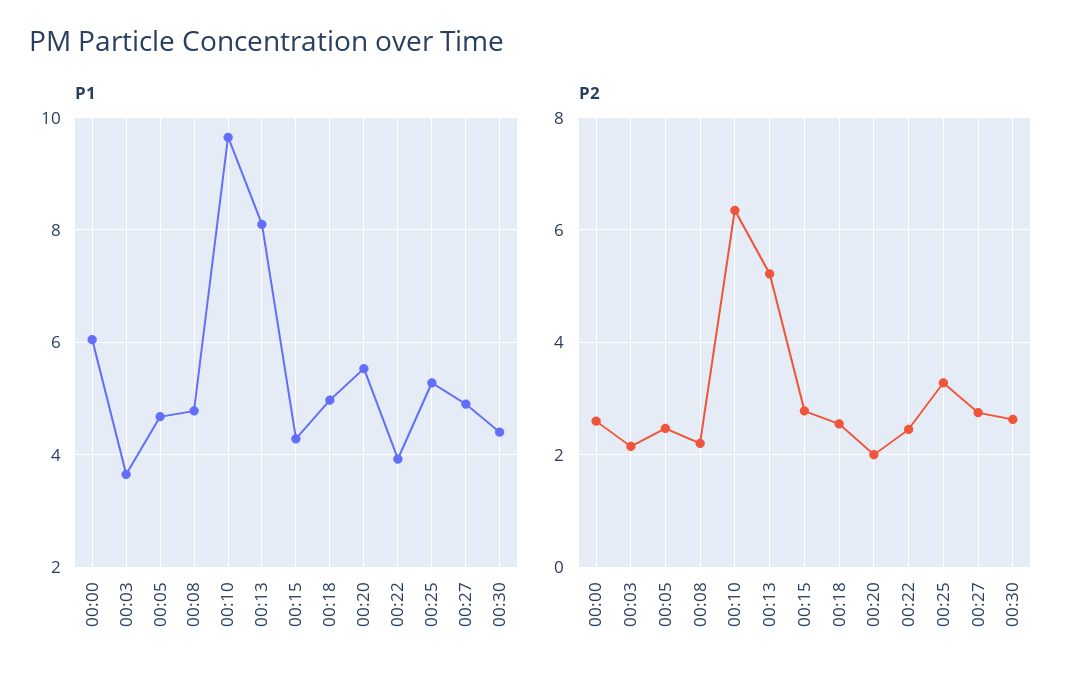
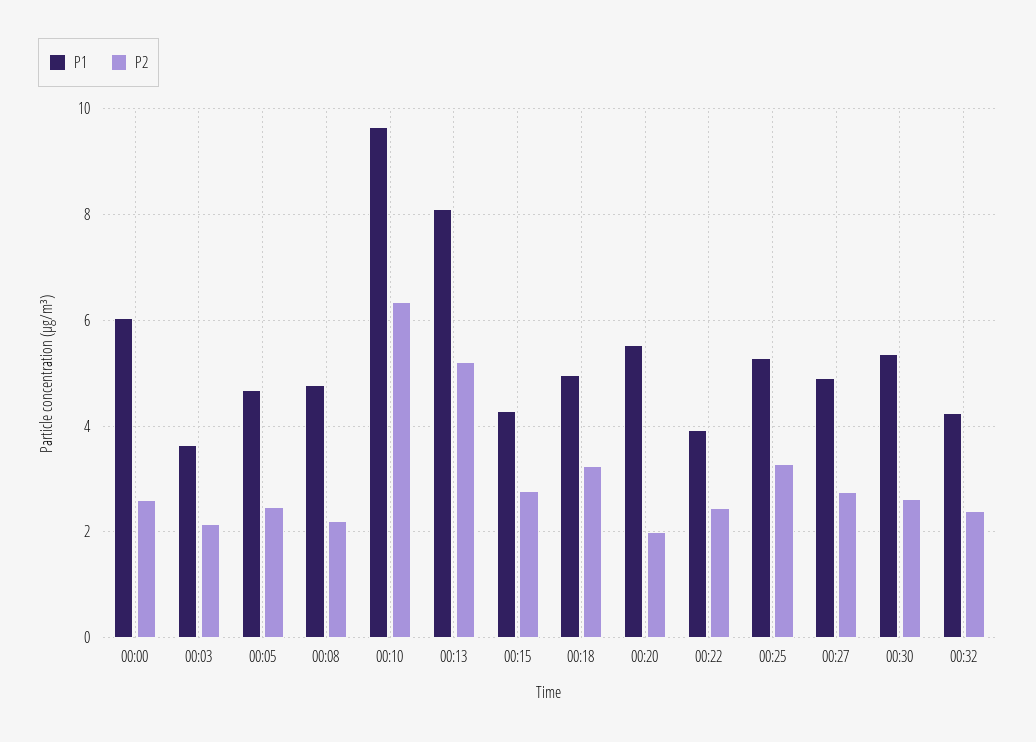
P1, 00:30: 4.4 -> 5.4
P2, 00:18: 2.6 -> 3.2
P1, 00:32: none -> 4.2
P2, 00:32: none -> 2.4

